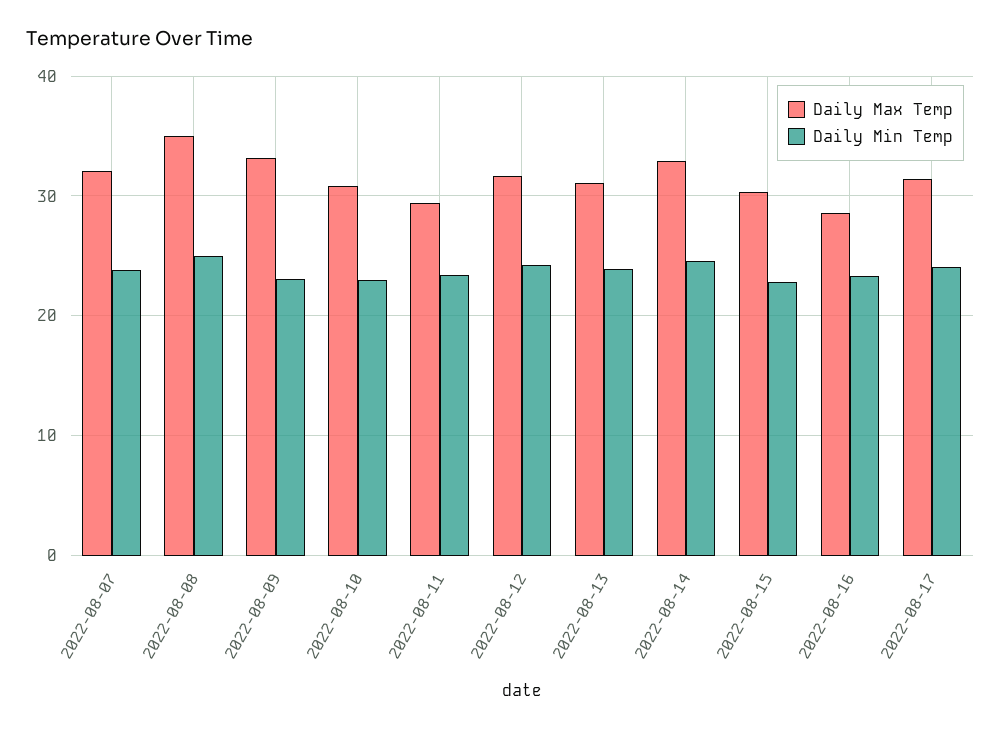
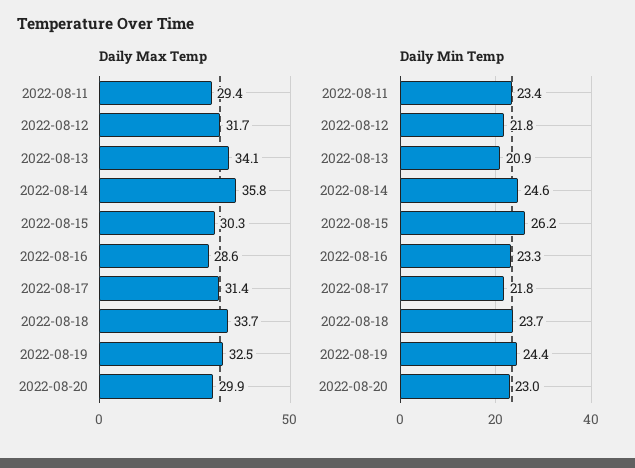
Daily Max Temp, 2022-08-07: 32 -> none
Daily Min Temp, 2022-08-07: 24 -> none
Daily Max Temp, 2022-08-08: 35 -> none
Daily Min Temp, 2022-08-08: 25 -> none
Daily Max Temp, 2022-08-09: 33 -> none
Daily Min Temp, 2022-08-09: 23 -> none
Daily Max Temp, 2022-08-10: 31 -> none
Daily Min Temp, 2022-08-10: 23 -> none
Daily Min Temp, 2022-08-12: 24 -> 21.8
Daily Max Temp, 2022-08-13: 31 -> 34.1
Daily Min Temp, 2022-08-13: 24 -> 20.9
Daily Max Temp, 2022-08-14: 33 -> 35.8
Daily Min Temp, 2022-08-15: 23 -> 26.2
Daily Min Temp, 2022-08-17: 24 -> 21.8
Daily Max Temp, 2022-08-18: none -> 33.7
Daily Max Temp, 2022-08-19: none -> 32.5
Daily Max Temp, 2022-08-20: none -> 29.9
Daily Min Temp, 2022-08-18: none -> 23.7
Daily Min Temp, 2022-08-19: none -> 24.4
Daily Min Temp, 2022-08-20: none -> 23

